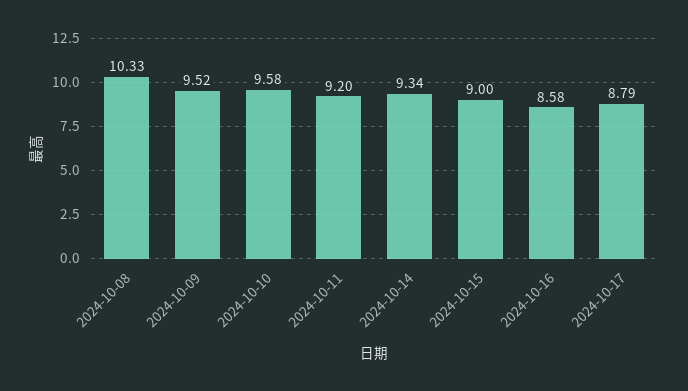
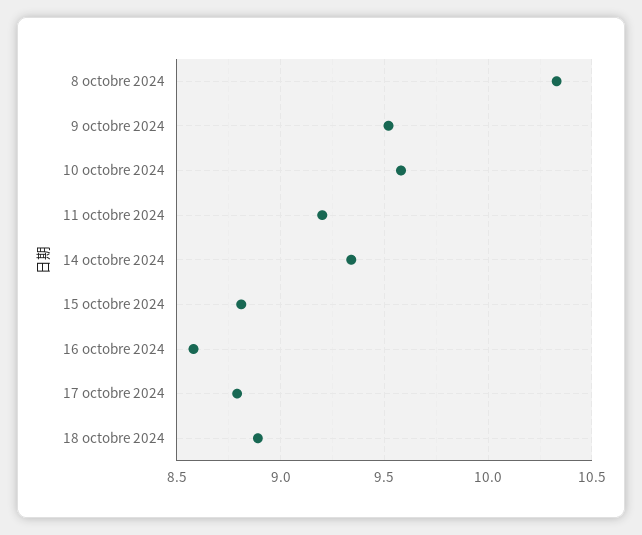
2024-10-15: 9 -> 8.8
18 octobre 2024: none -> 8.9

